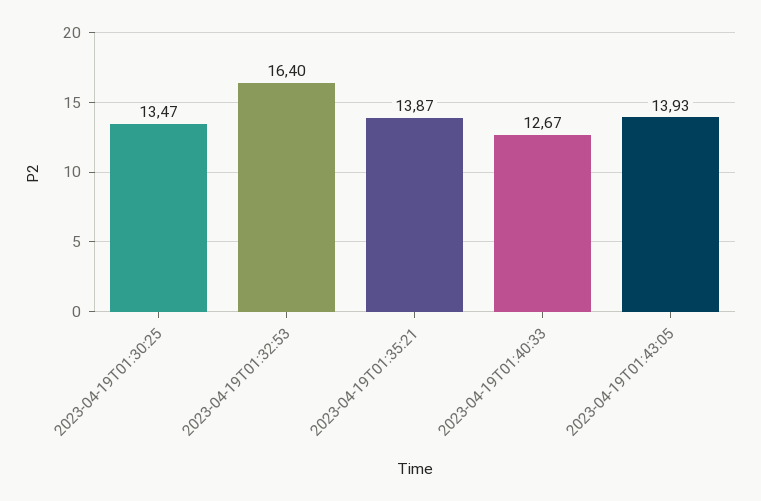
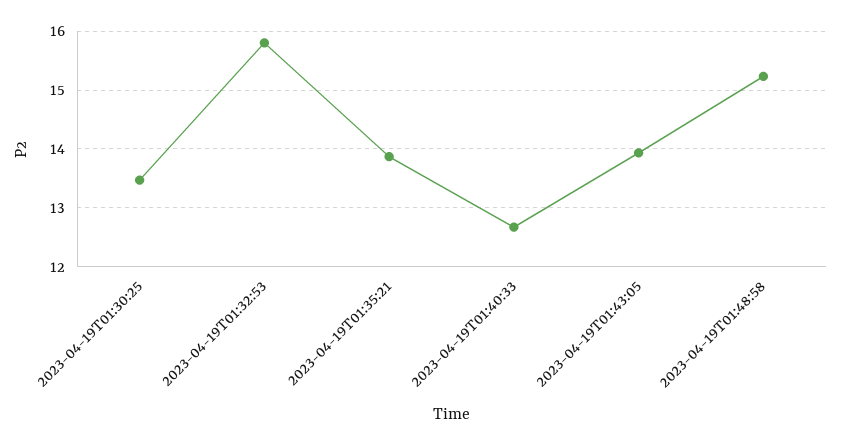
2023-04-19T01:32:53: 16.4 -> 15.8
2023-04-19T01:48:58: none -> 15.2

